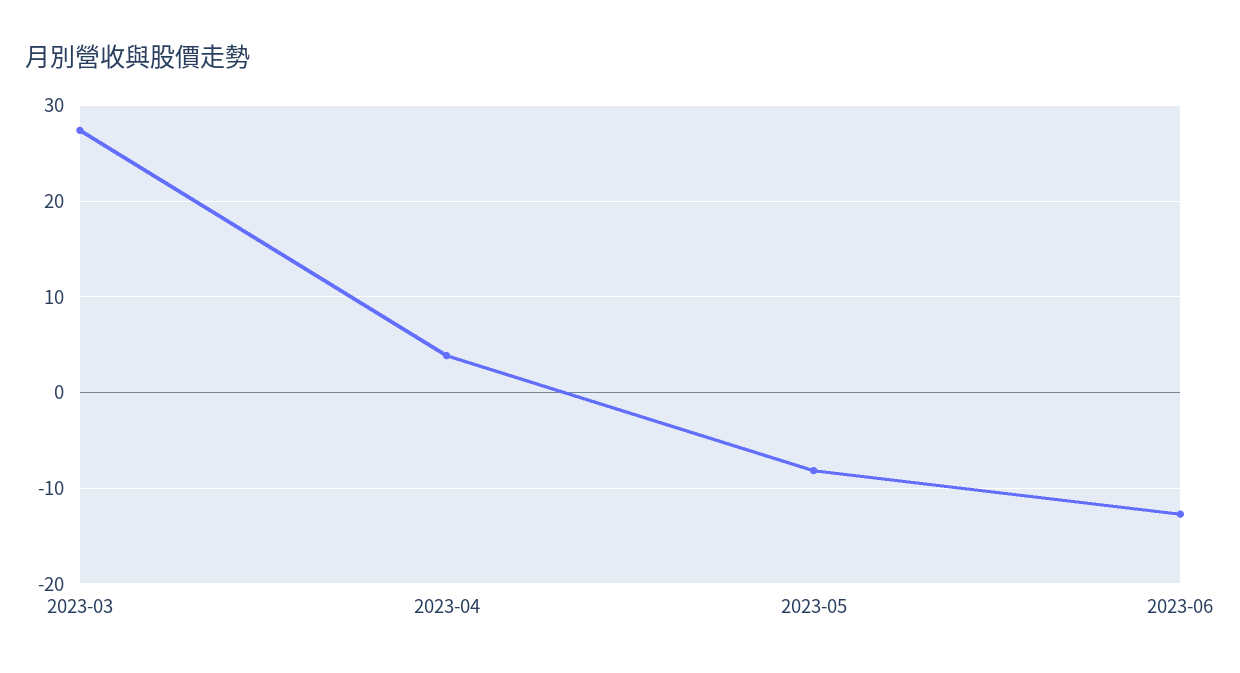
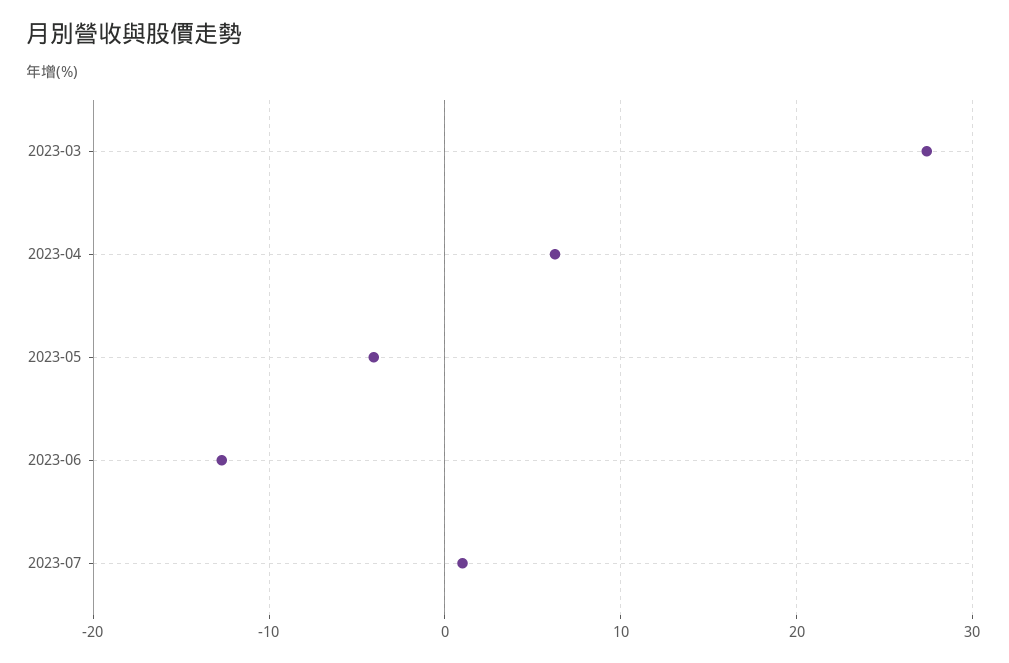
2023-04: 4 -> 6
2023-05: -8 -> -4
2023-07: none -> 1

